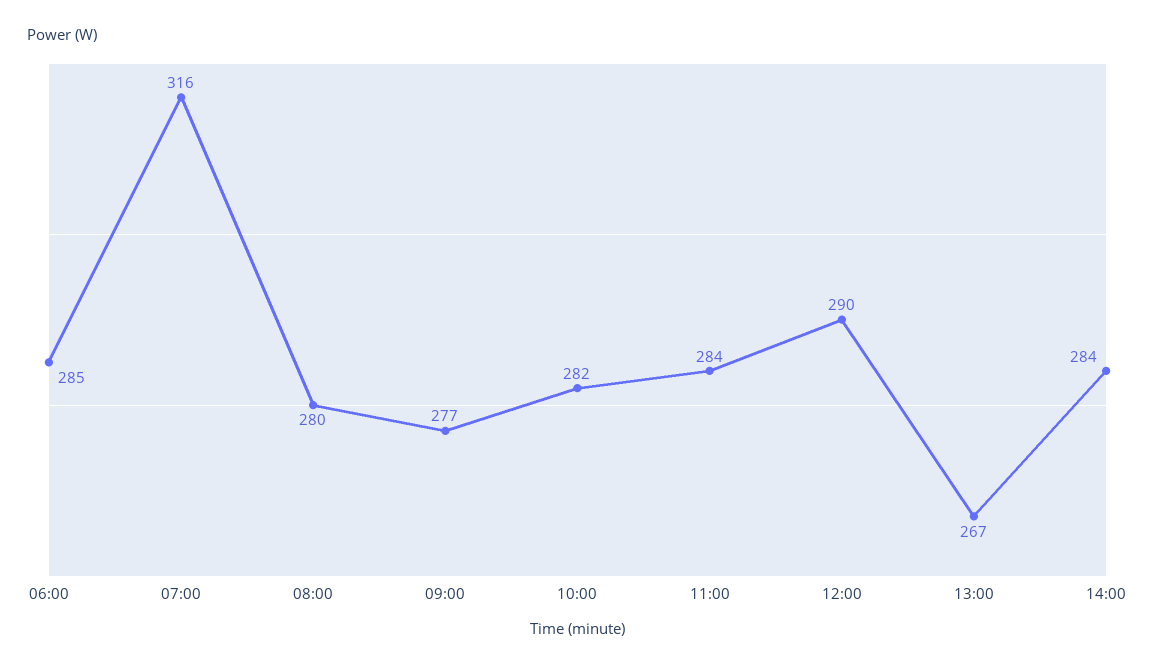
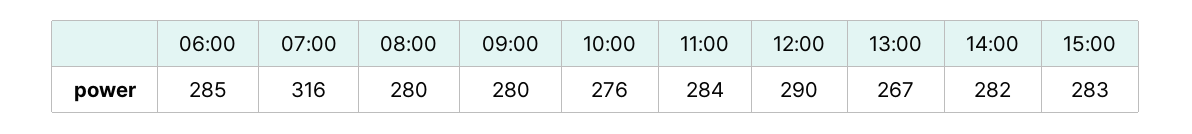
09:00: 277 -> 280
10:00: 282 -> 276
14:00: 284 -> 282
15:00: none -> 283

